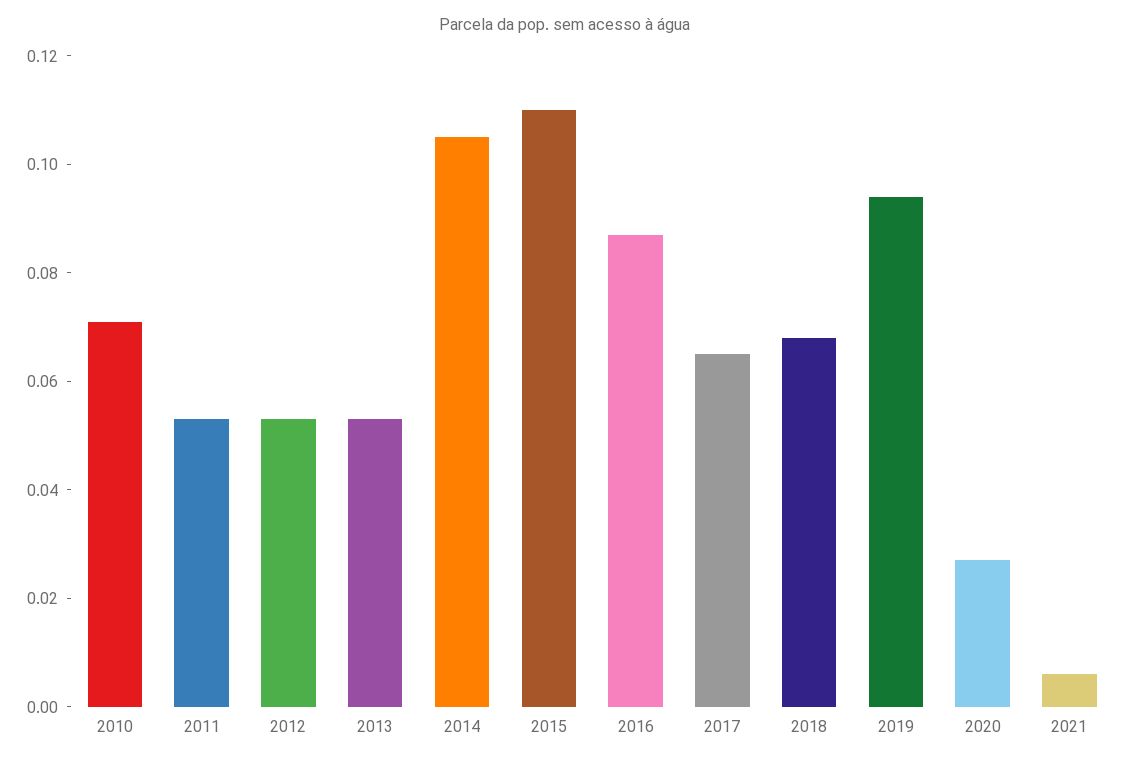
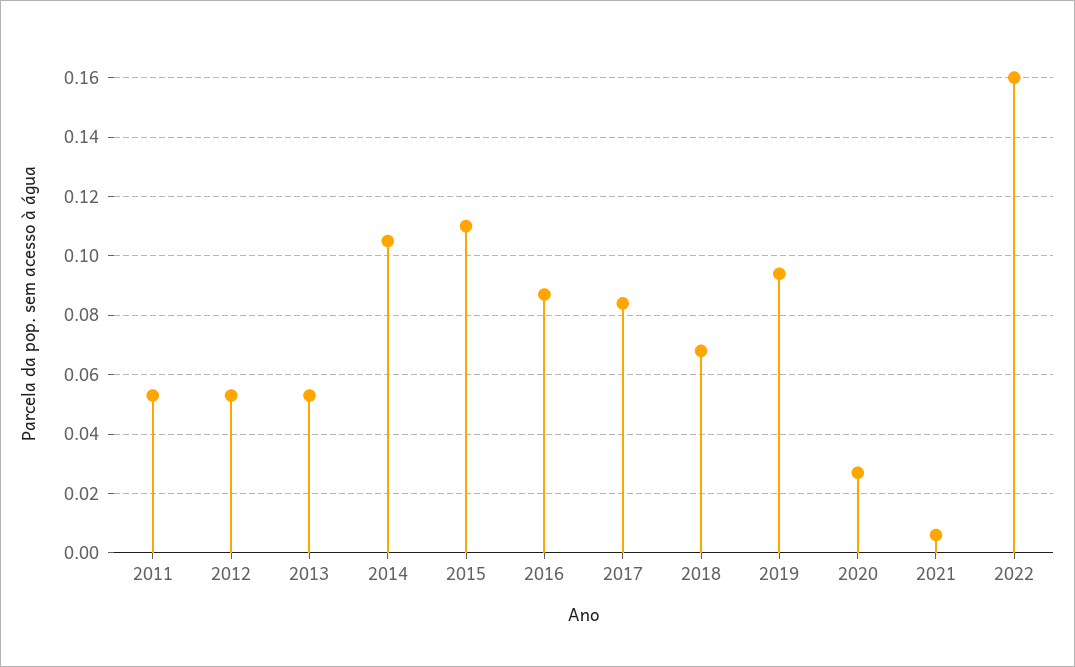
2010: 0.07 -> none
2017: 0.065 -> 0.085
2022: none -> 0.16

